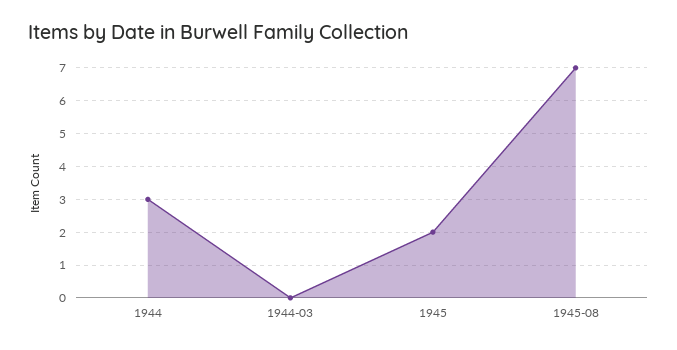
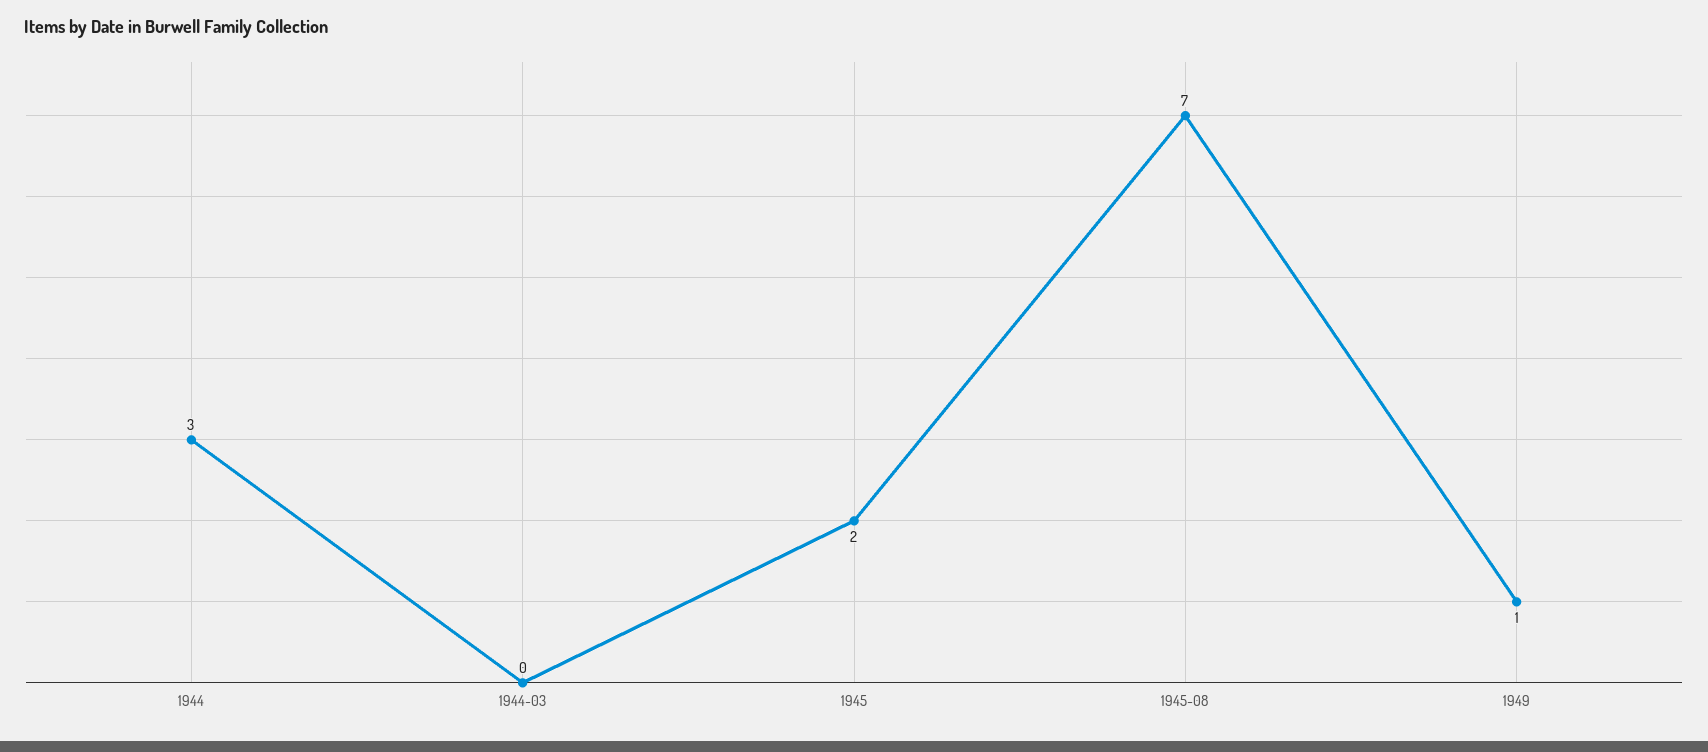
1949: none -> 1

